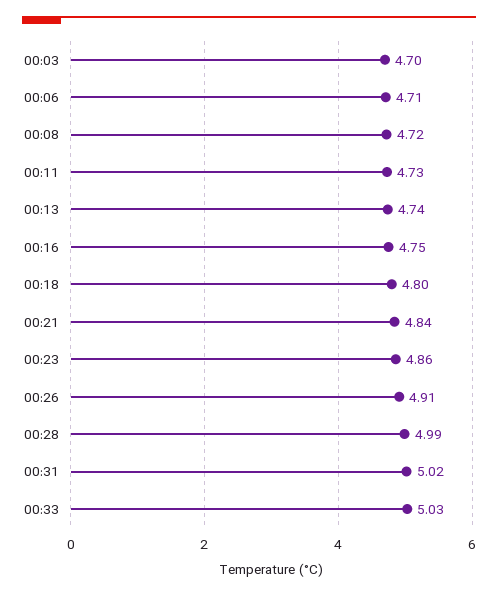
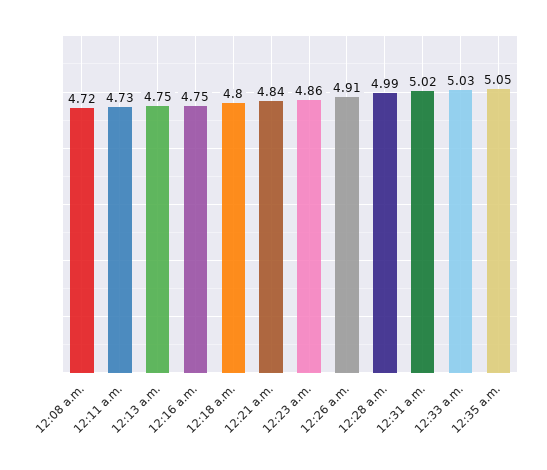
00:03: 4.7 -> none
00:06: 4.71 -> none
00:13: 4.74 -> 4.75
12:35 a.m.: none -> 5.05

